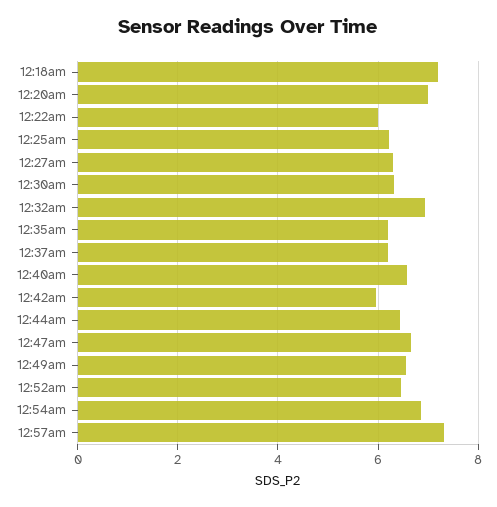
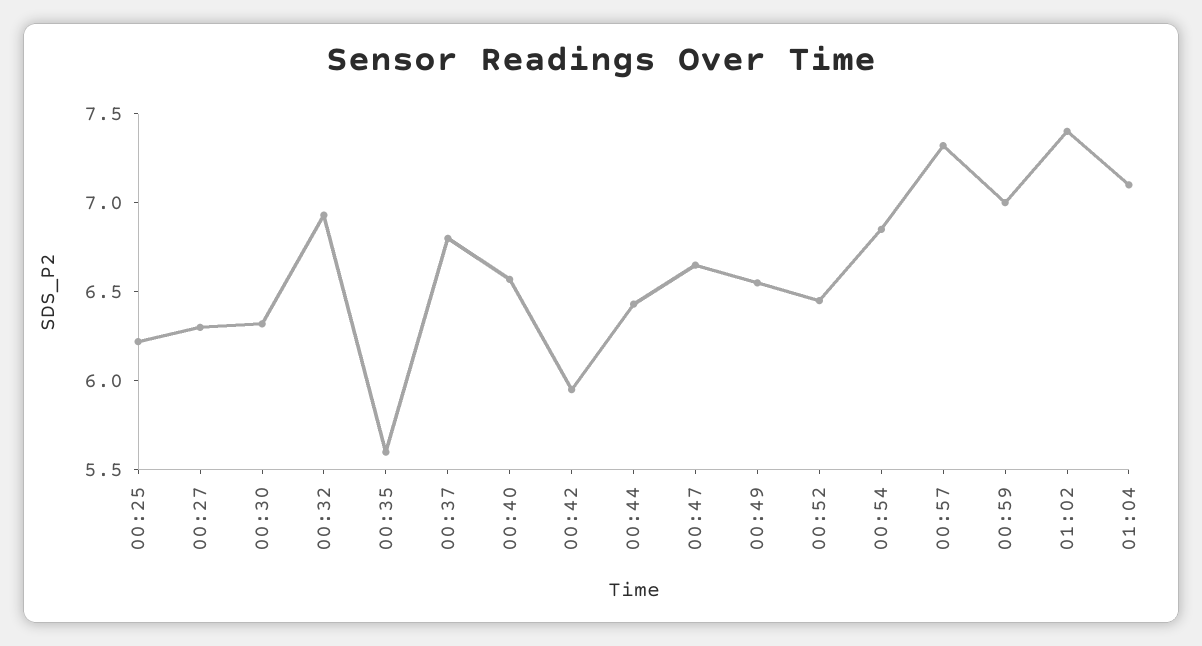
12:18am: 7.2 -> none
12:20am: 7 -> none
12:22am: 6 -> none
12:35am: 6.2 -> 5.6
12:37am: 6.2 -> 6.8
00:59: none -> 7
01:02: none -> 7.4
01:04: none -> 7.1

